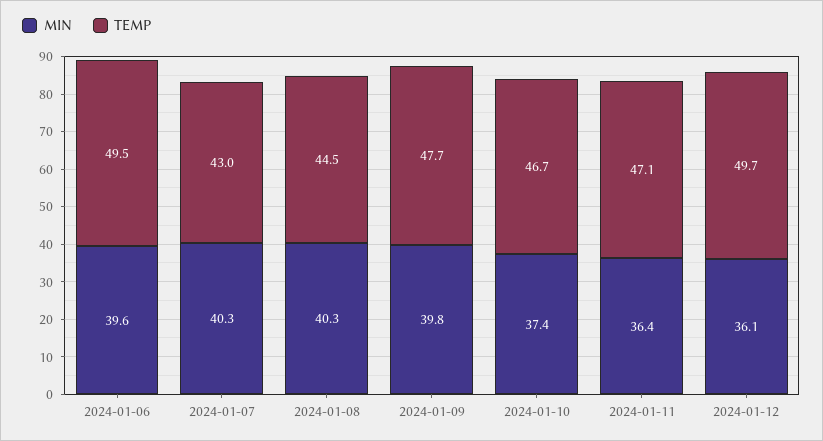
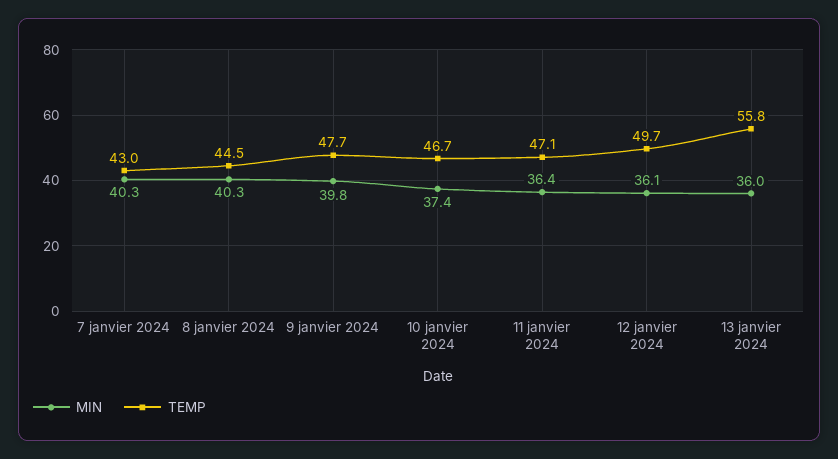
MIN, 2024-01-06: 39.6 -> none
TEMP, 2024-01-06: 49.5 -> none
MIN, 13 janvier 2024: none -> 36
TEMP, 13 janvier 2024: none -> 55.8

